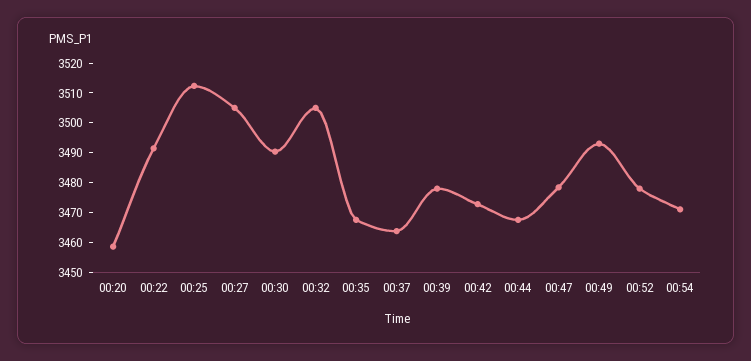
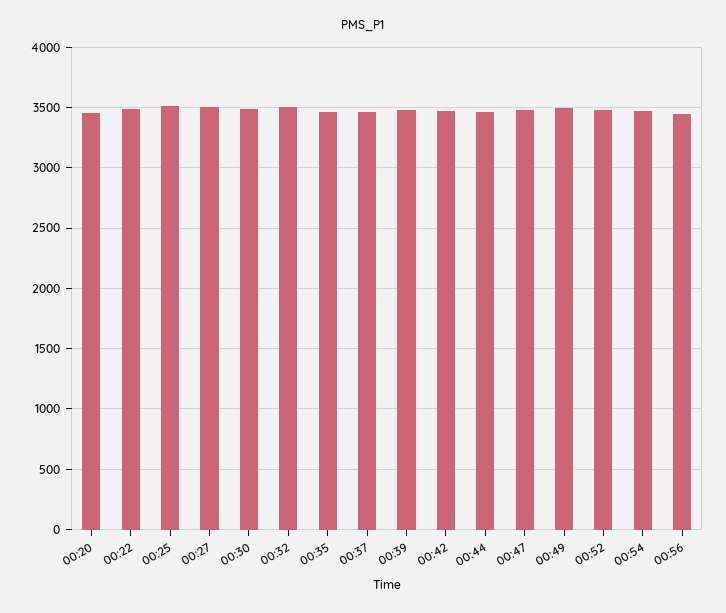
00:56: none -> 3450

